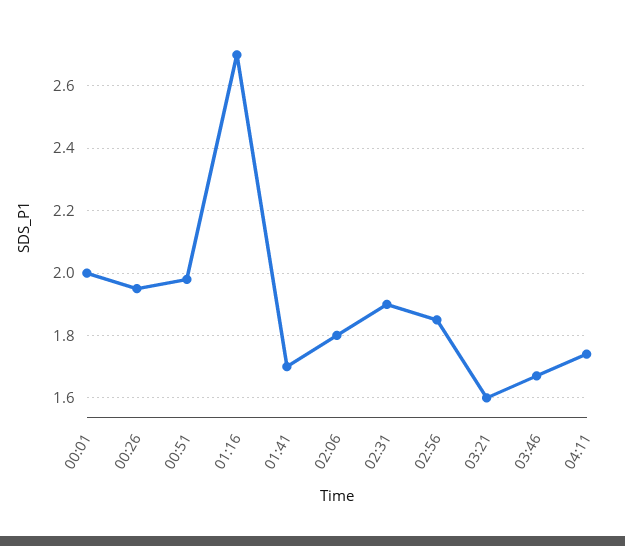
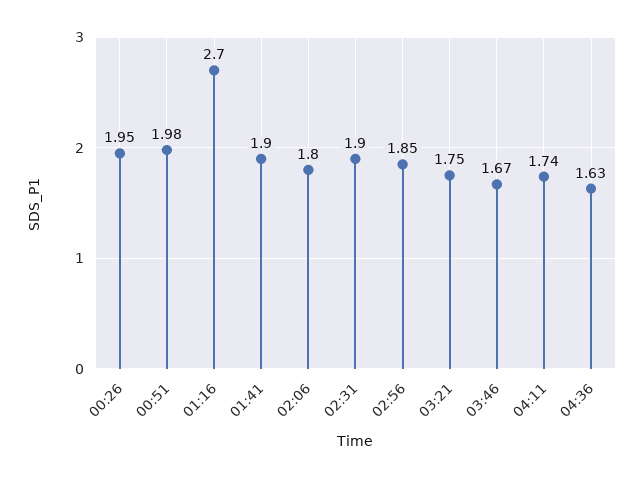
00:01: 2 -> none
01:41: 1.7 -> 1.9
03:21: 1.6 -> 1.75
04:36: none -> 1.63

